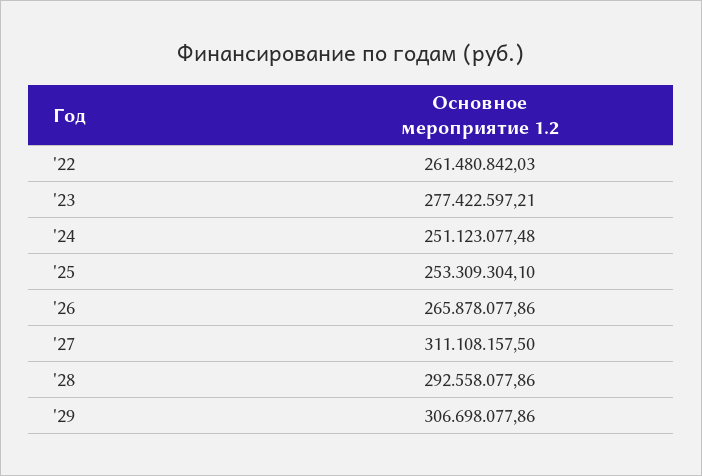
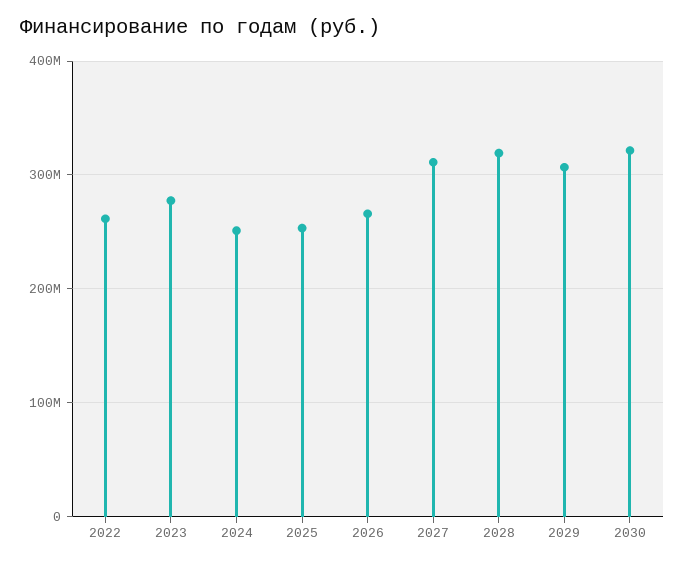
'28: 292558077.86 -> 320000000
2030: none -> 320000000

